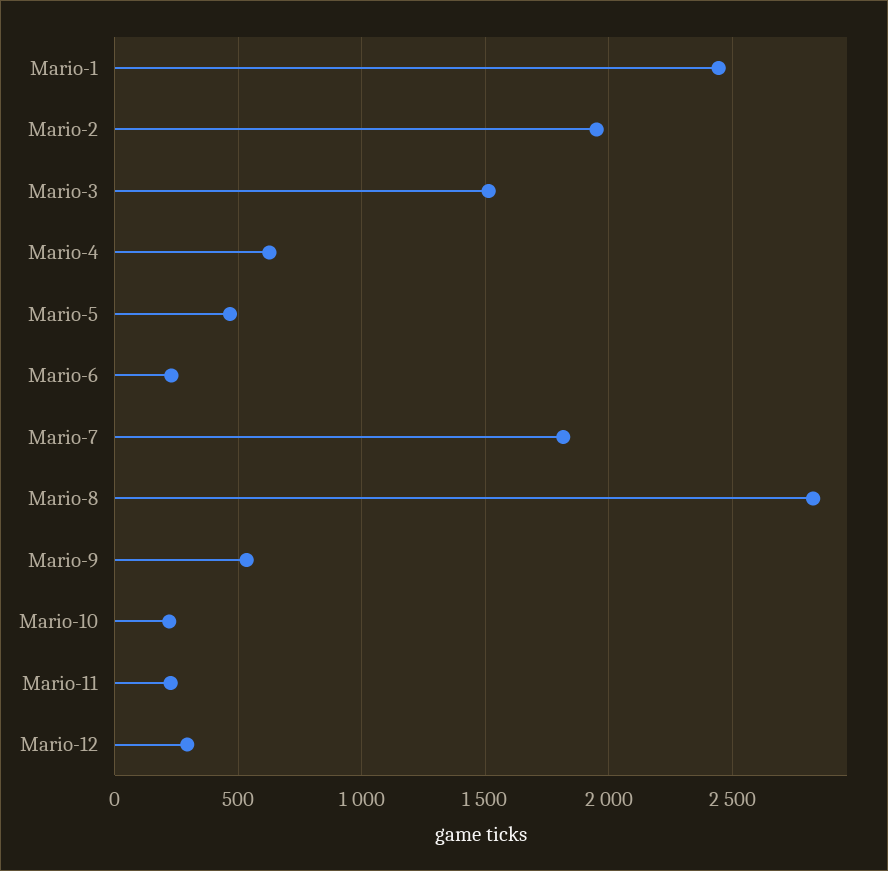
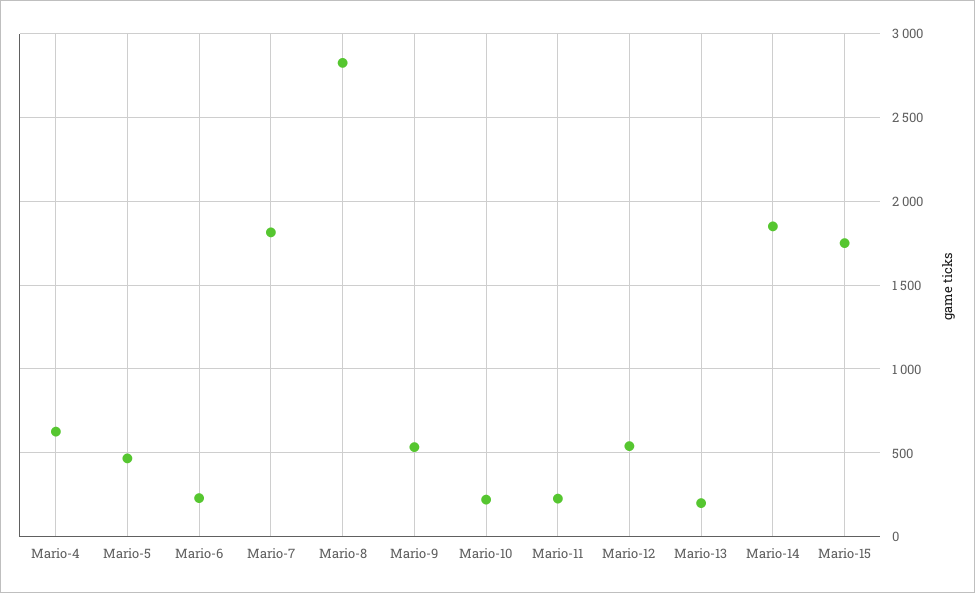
Mario-1: 2450 -> none
Mario-2: 1950 -> none
Mario-3: 1500 -> none
Mario-12: 300 -> 550
Mario-13: none -> 200
Mario-14: none -> 1850
Mario-15: none -> 1750

